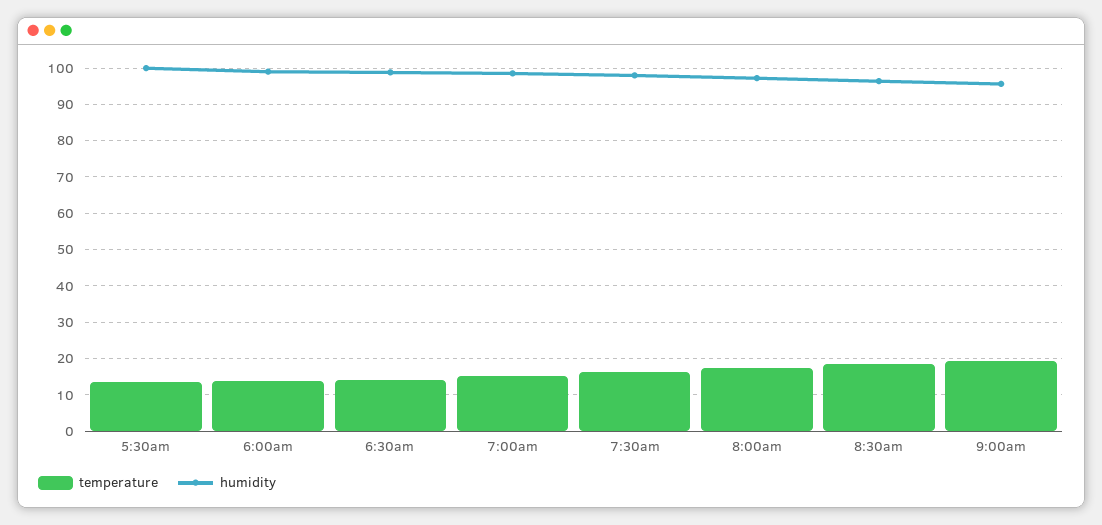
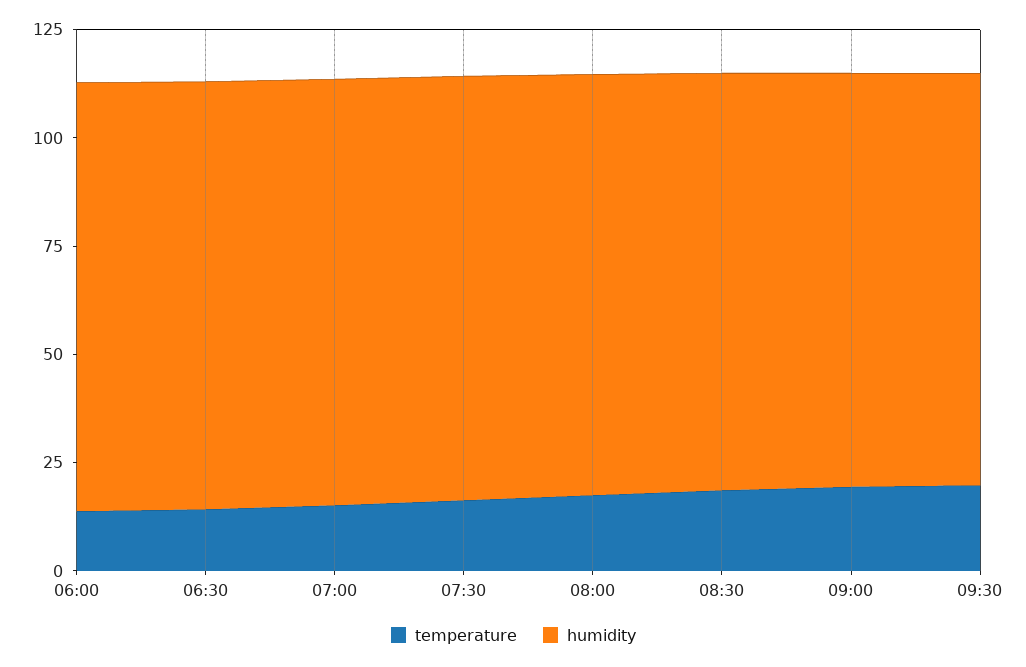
temperature, 5:30am: 14 -> none
humidity, 5:30am: 100 -> none
temperature, 09:30: none -> 20
humidity, 09:30: none -> 95

